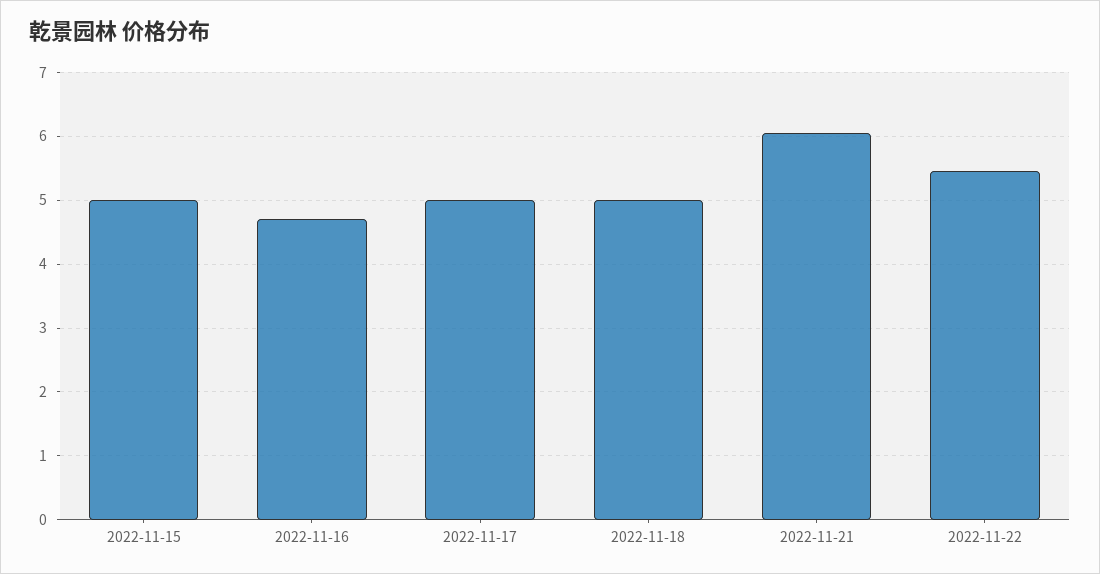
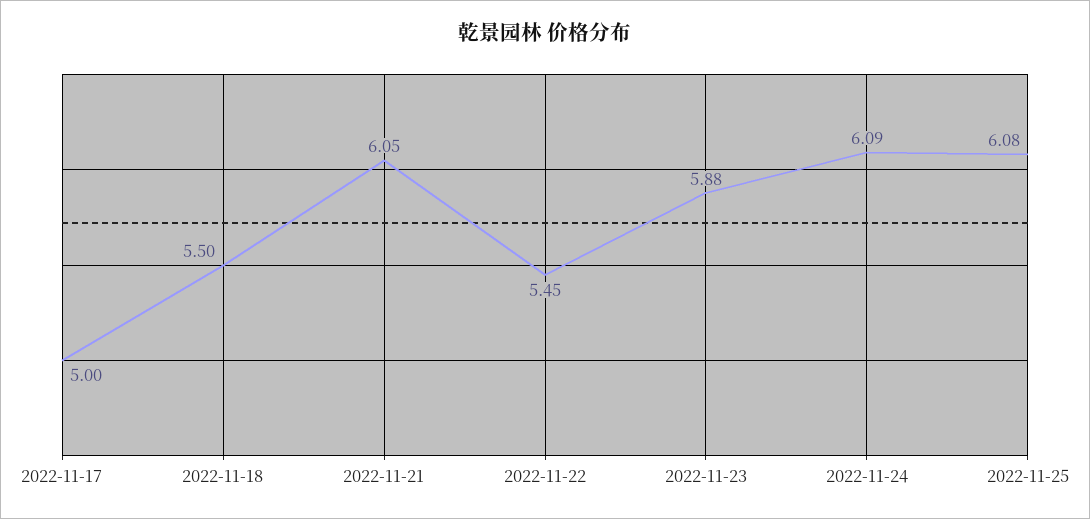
2022-11-15: 5 -> none
2022-11-16: 4.7 -> none
2022-11-18: 5 -> 5.5
2022-11-23: none -> 5.88
2022-11-24: none -> 6.09
2022-11-25: none -> 6.08

